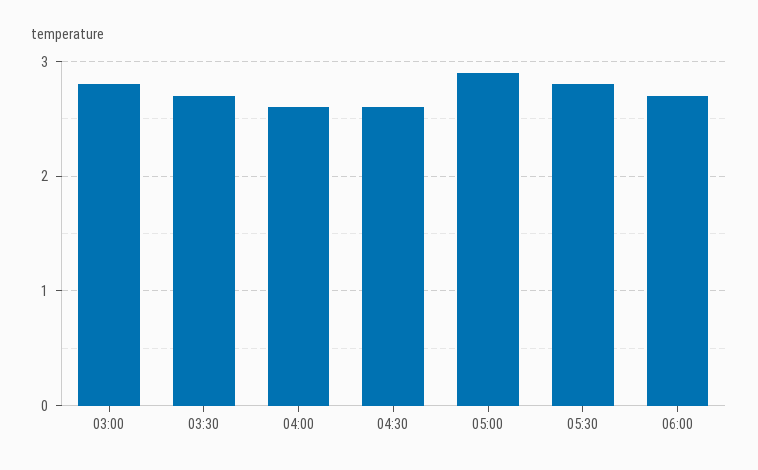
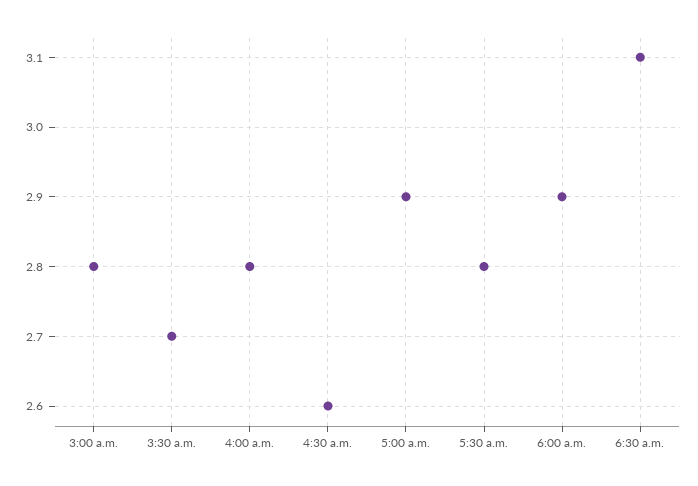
04:00: 2.6 -> 2.8
06:00: 2.7 -> 2.9
6:30 a.m.: none -> 3.1

